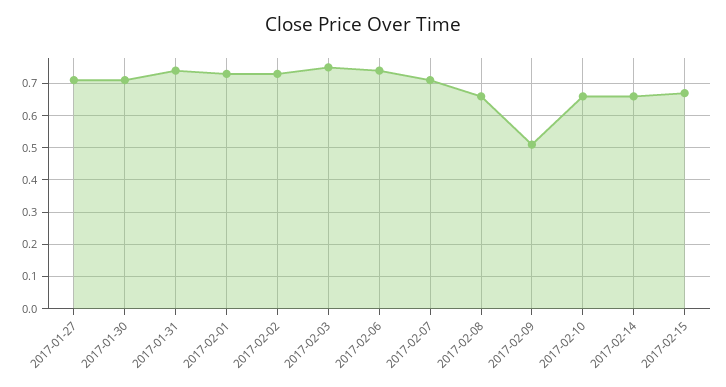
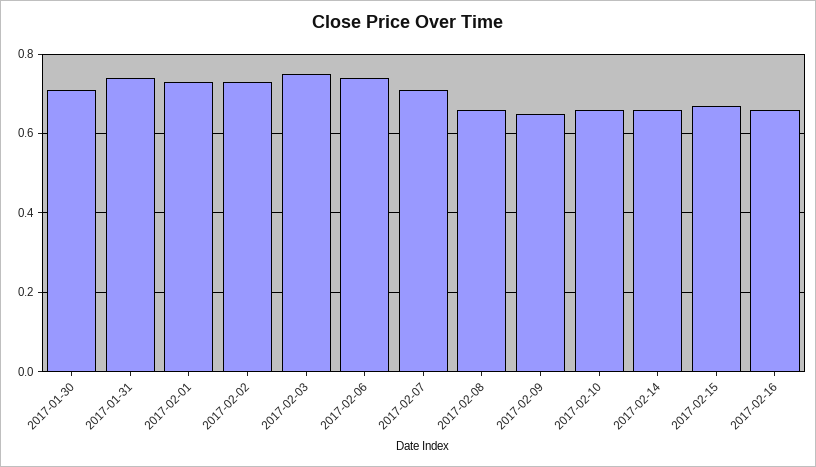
2017-01-27: 0.7 -> none
2017-02-09: 0.5 -> 0.65
2017-02-16: none -> 0.65

